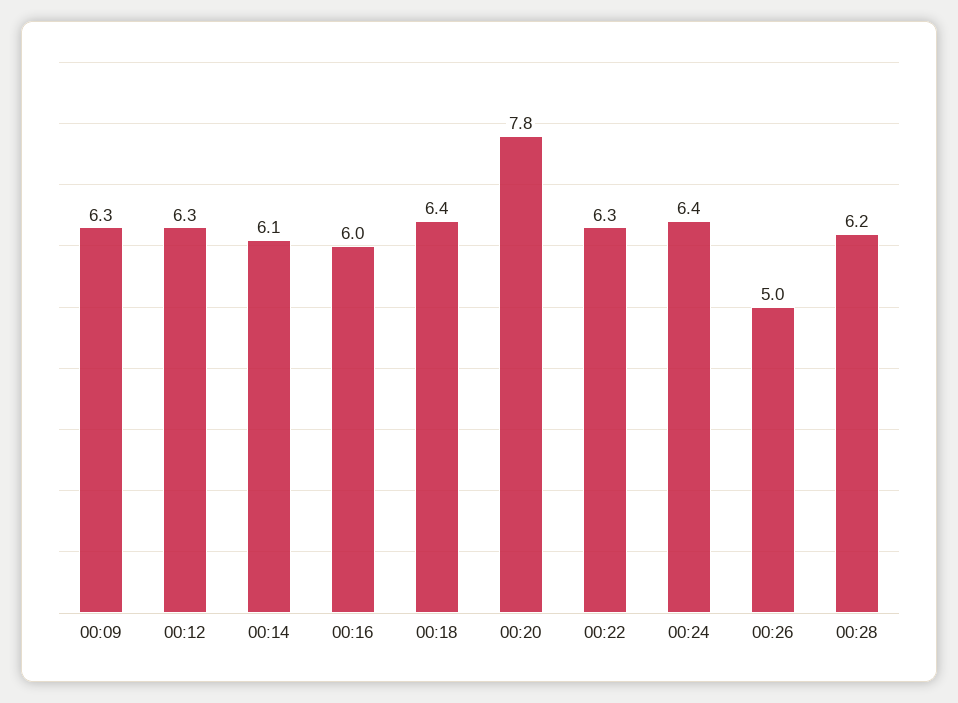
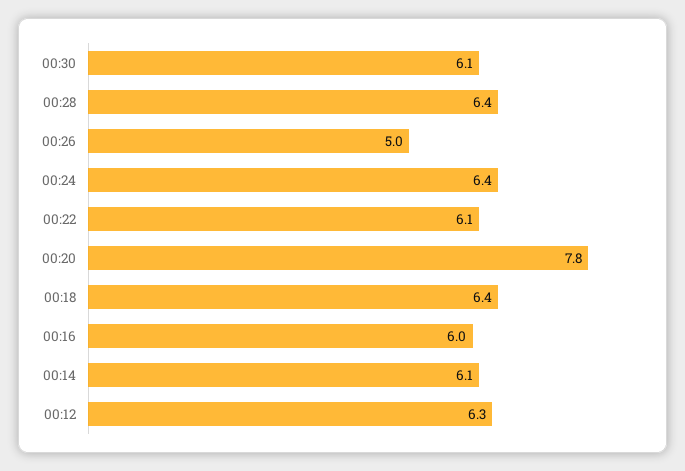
00:09: 6.3 -> none
00:22: 6.3 -> 6.1
00:28: 6.2 -> 6.4
00:30: none -> 6.1

